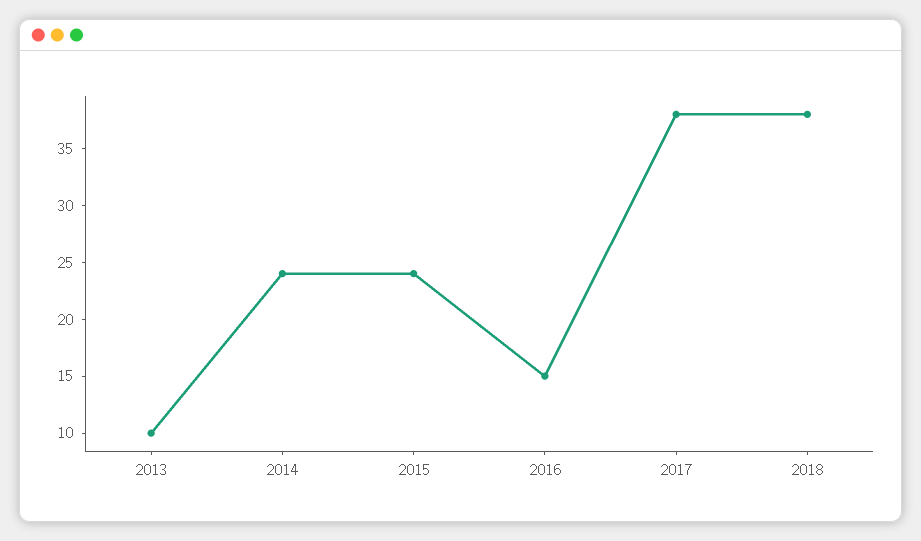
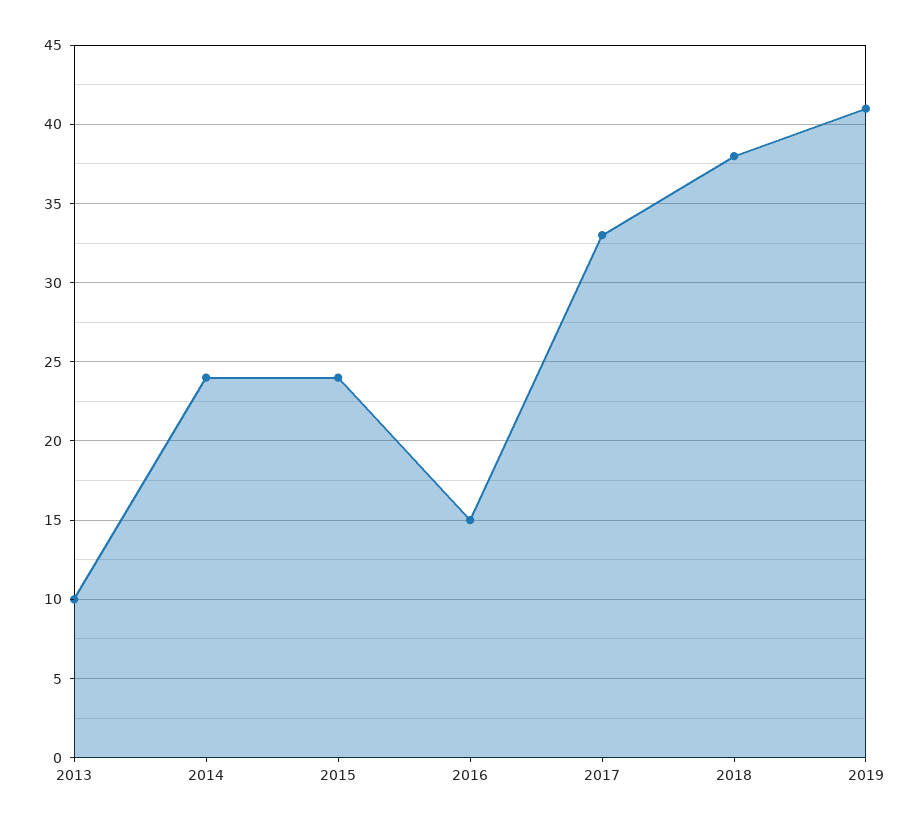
2017: 38 -> 33
2019: none -> 41

